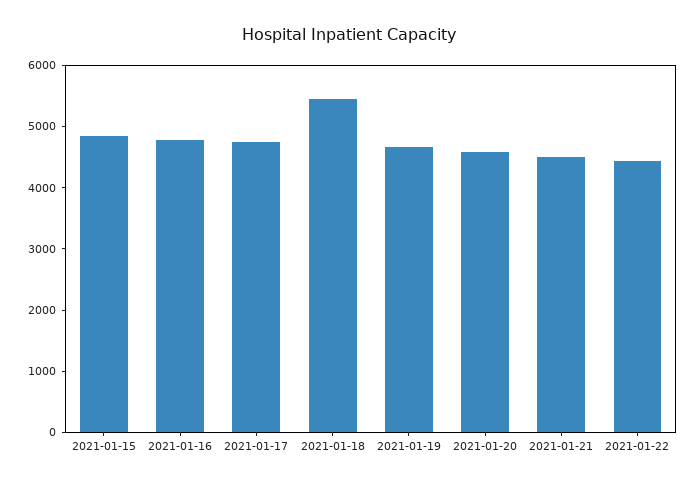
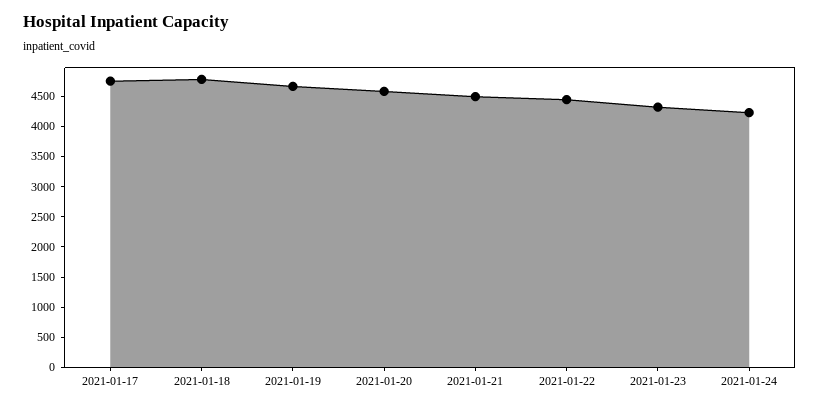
2021-01-15: 4800 -> none
2021-01-16: 4800 -> none
2021-01-18: 5400 -> 4750
2021-01-23: none -> 4250
2021-01-24: none -> 4250

